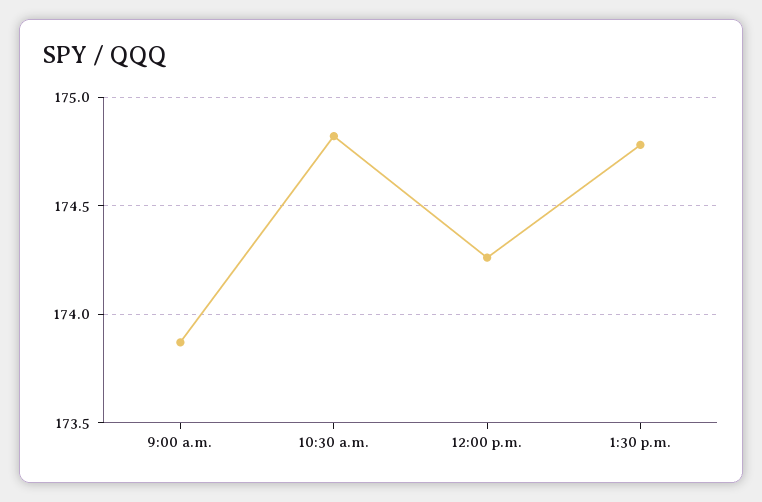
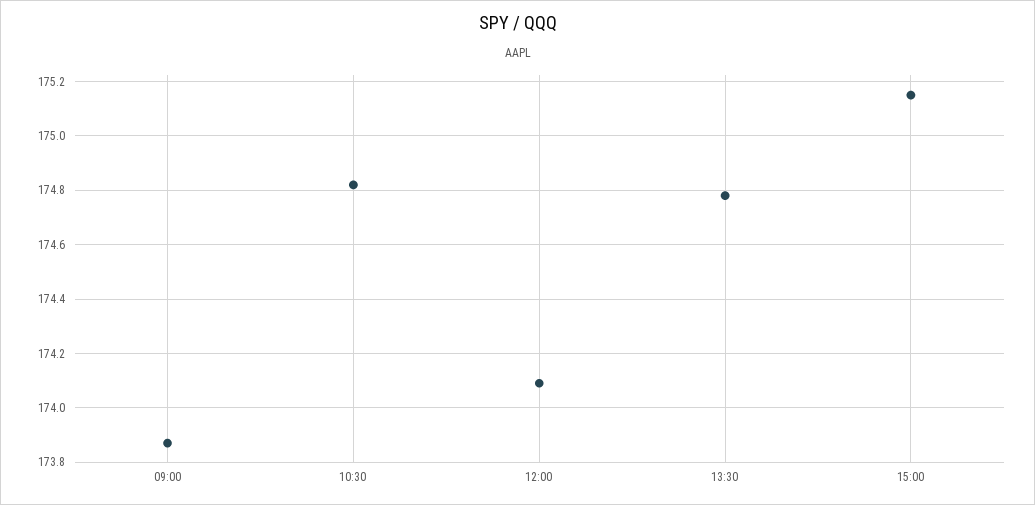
12:00 p.m.: 174.25 -> 174.1
15:00: none -> 175.15

